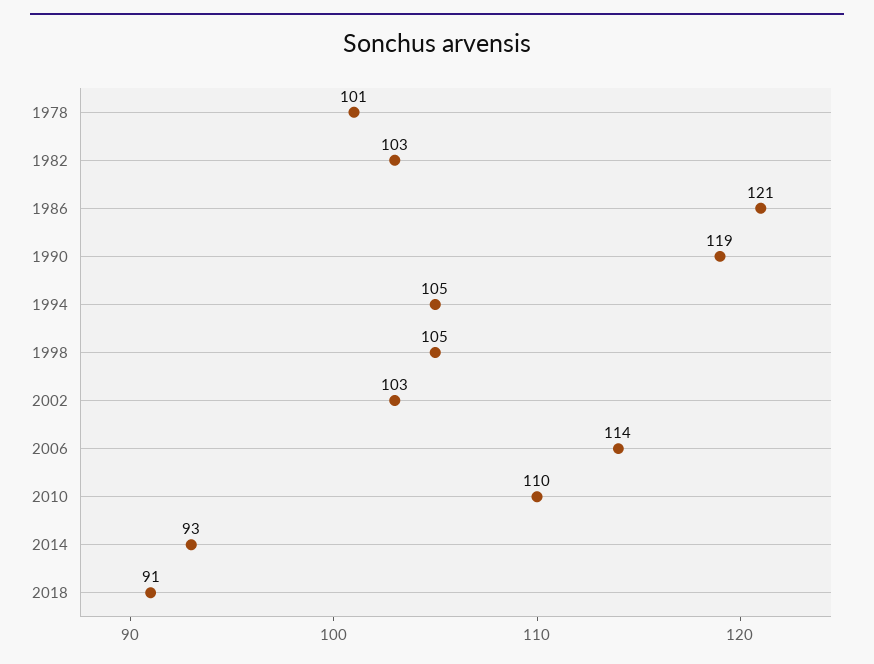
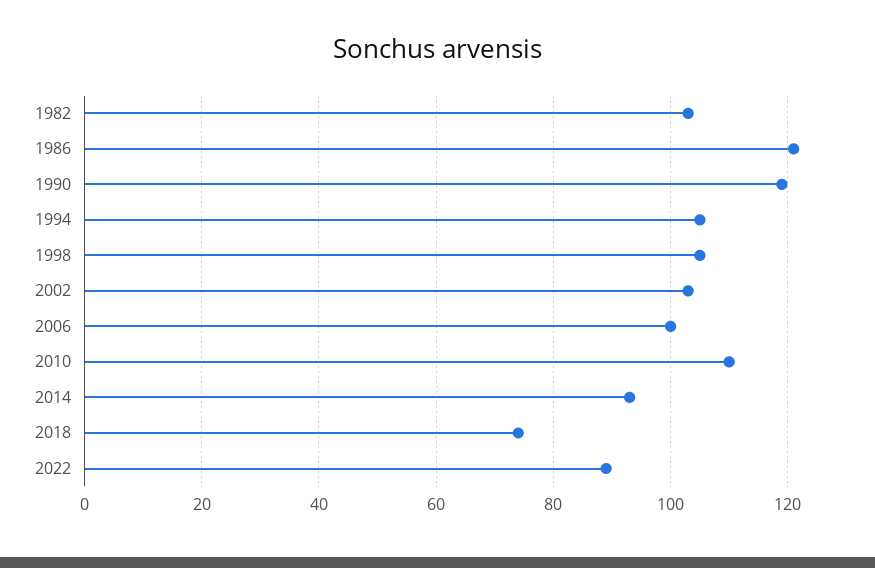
1978: 101 -> none
2006: 114 -> 100
2018: 91 -> 75
2022: none -> 90

